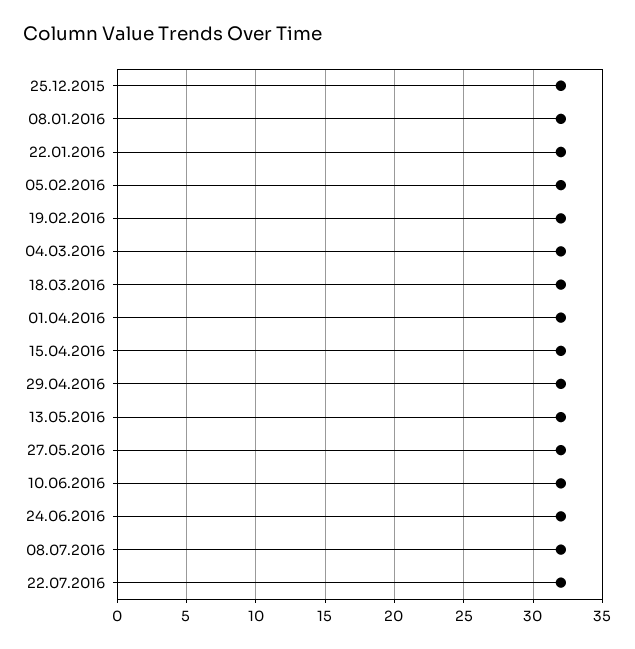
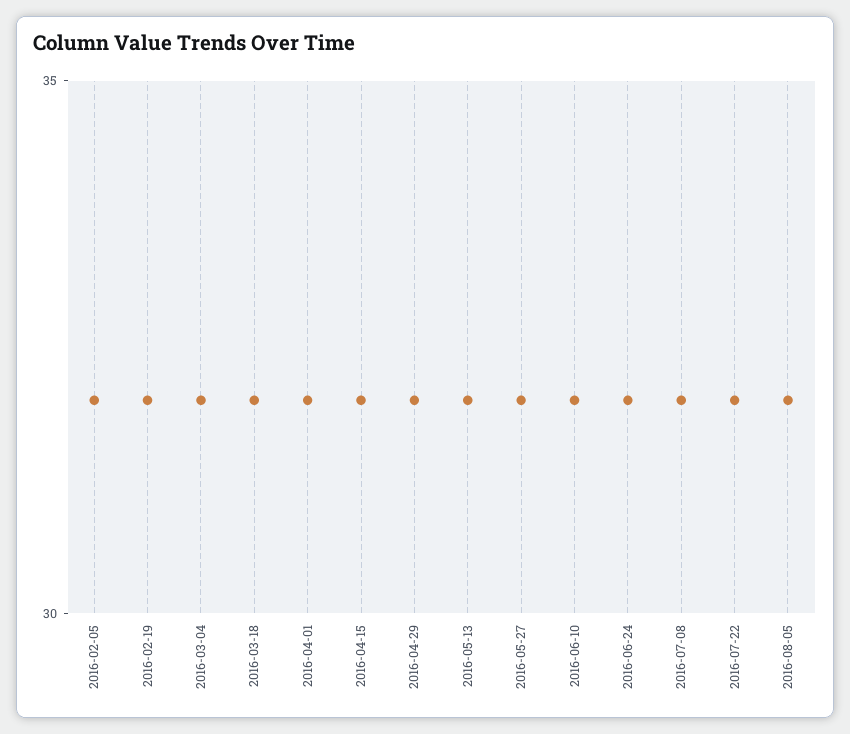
25.12.2015: 32 -> none
08.01.2016: 32 -> none
22.01.2016: 32 -> none
2016-08-05: none -> 32

